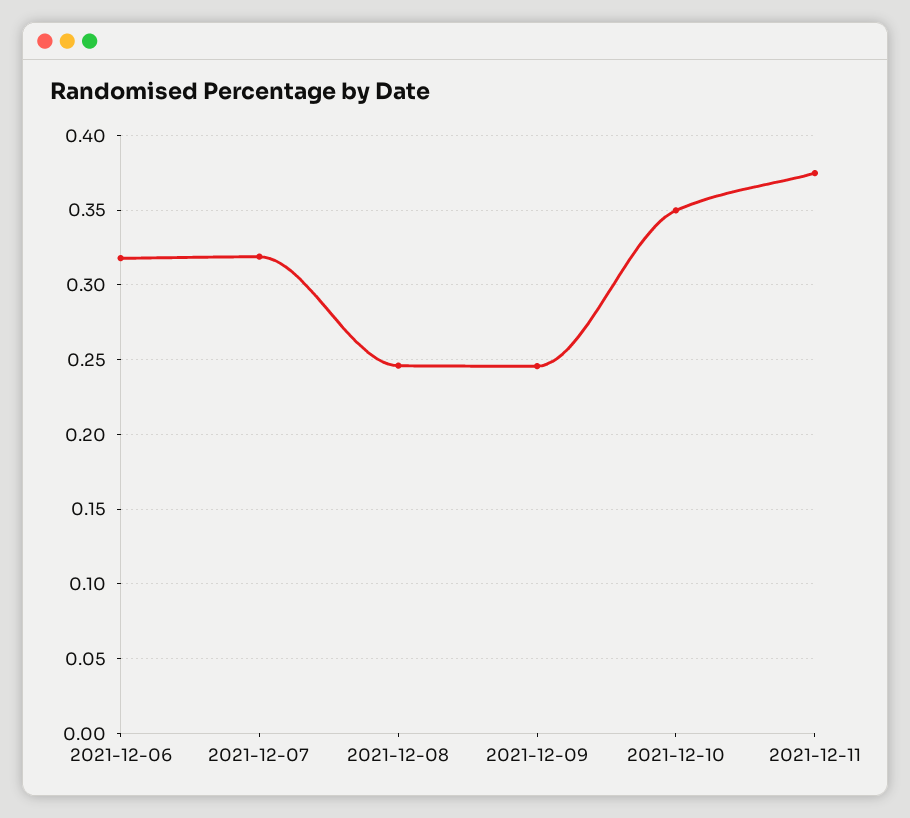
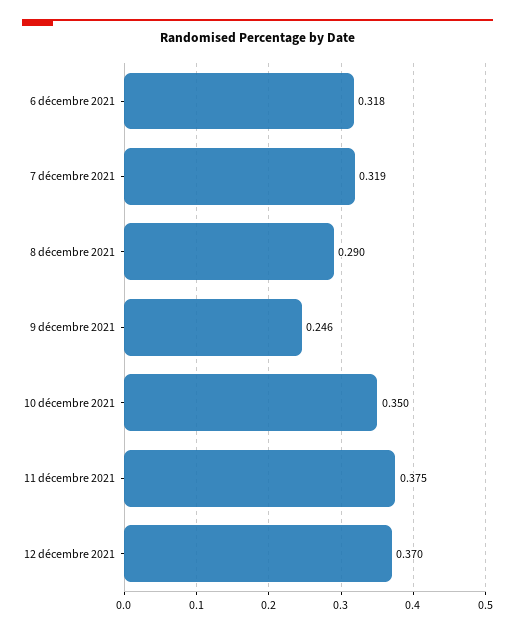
2021-12-08: 0.245 -> 0.29
12 décembre 2021: none -> 0.37

